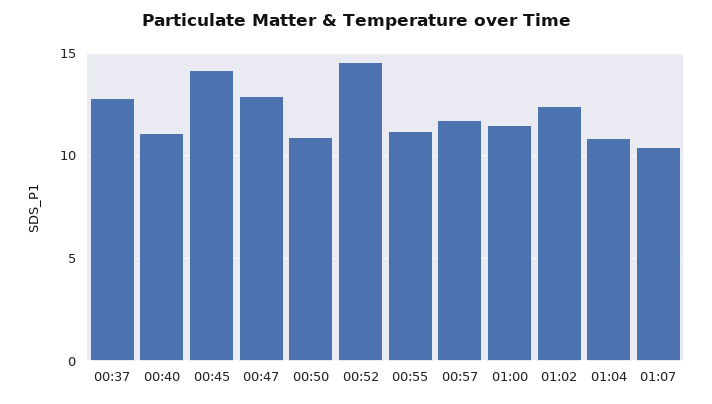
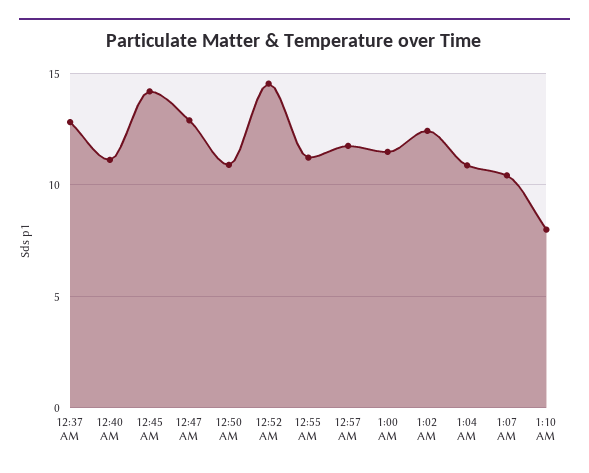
1:10 AM: none -> 8

